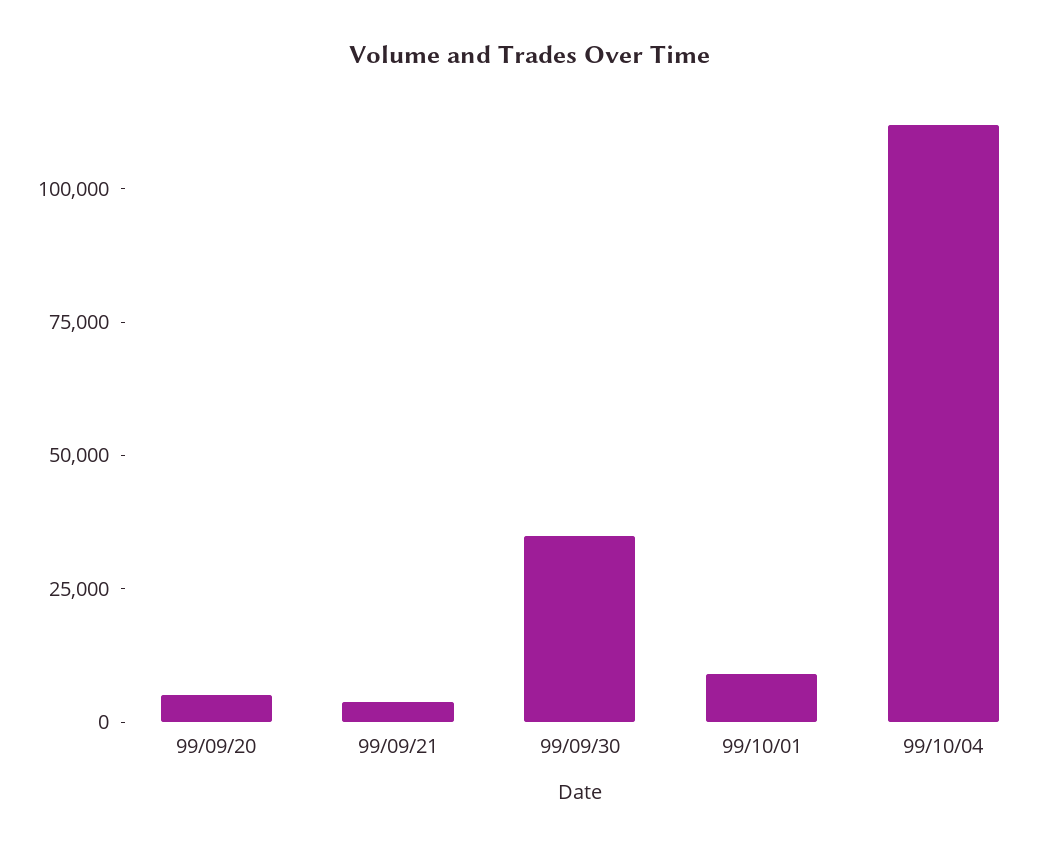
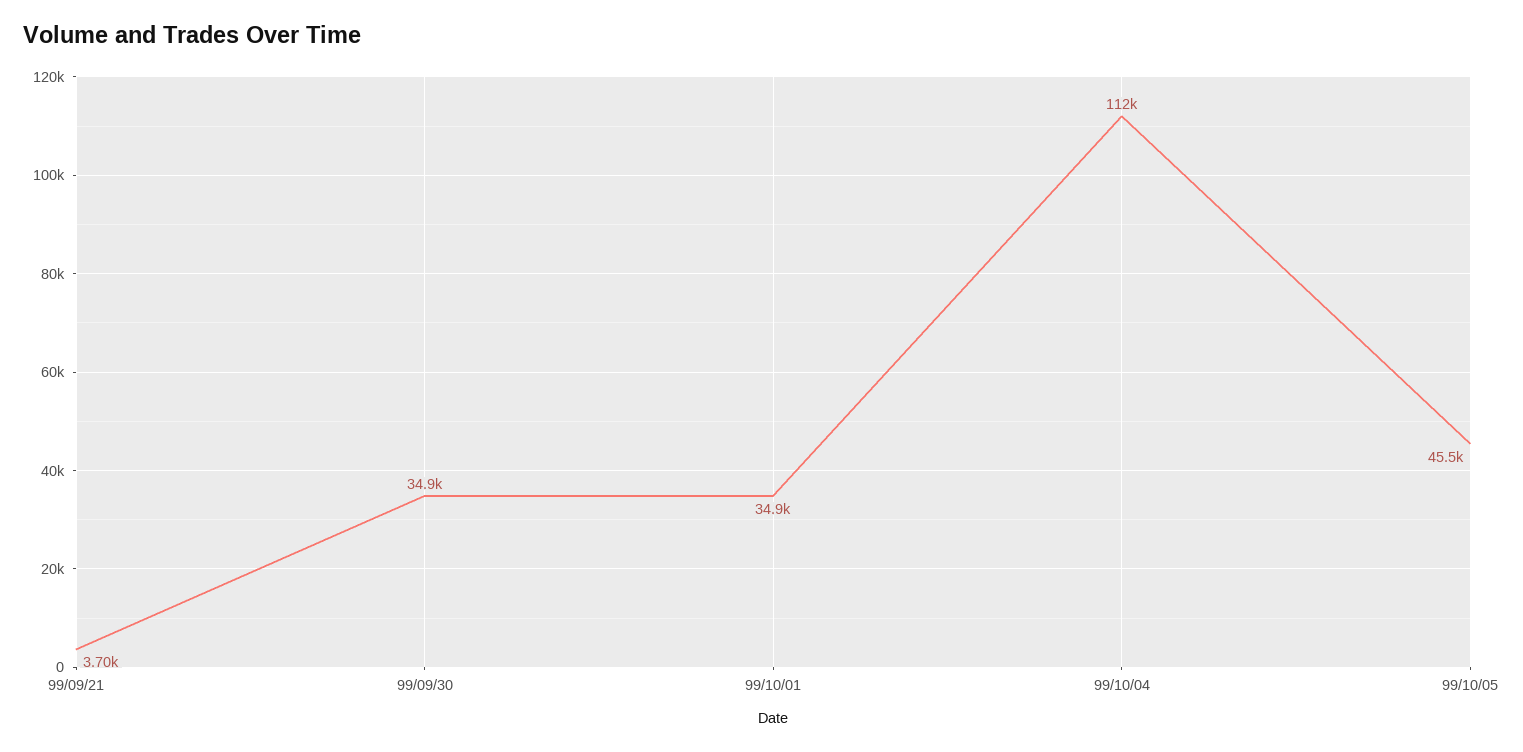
99/09/20: 5000 -> none
99/10/01: 10000 -> 34900
99/10/05: none -> 45500

